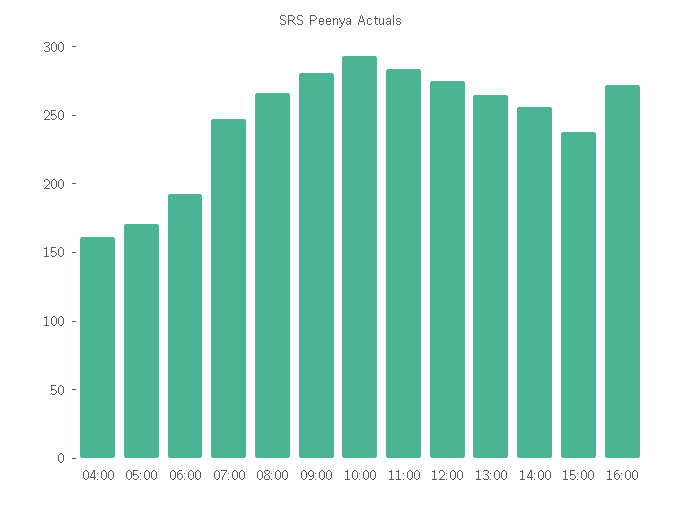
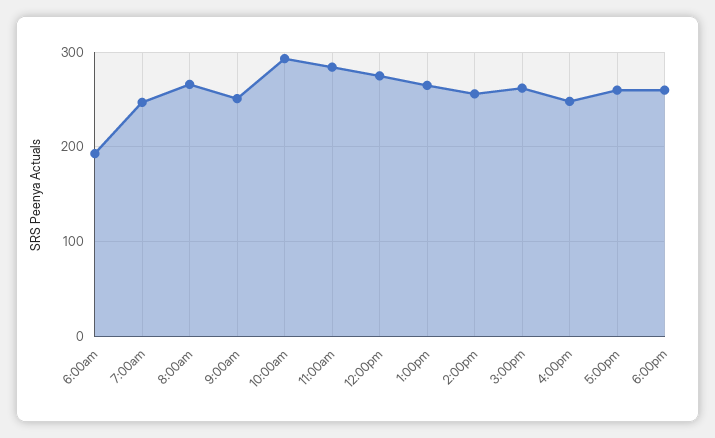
04:00: 160 -> none
05:00: 170 -> none
09:00: 280 -> 250
15:00: 240 -> 260
16:00: 270 -> 250
5:00pm: none -> 260
6:00pm: none -> 260

